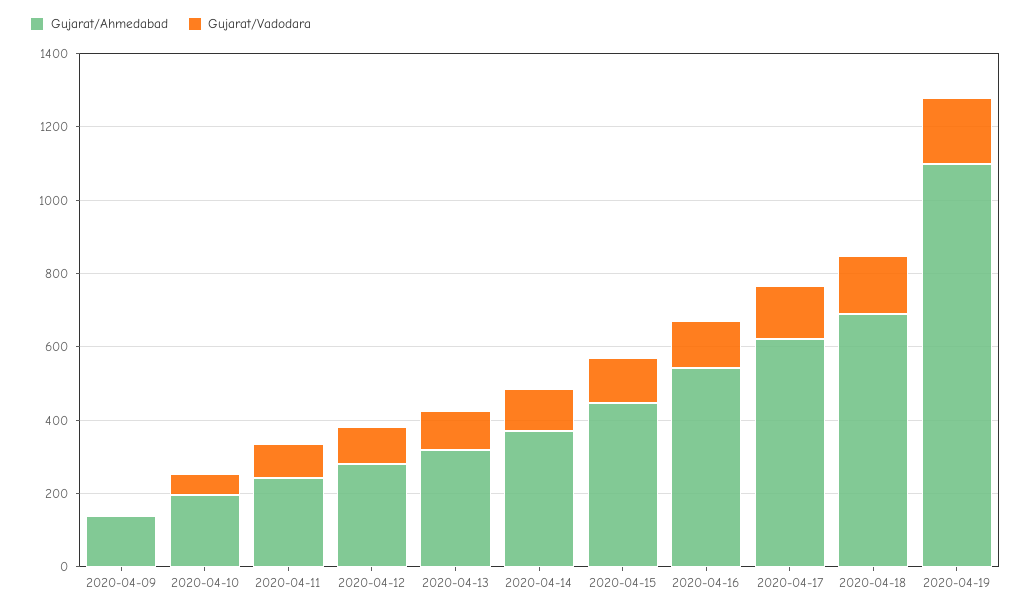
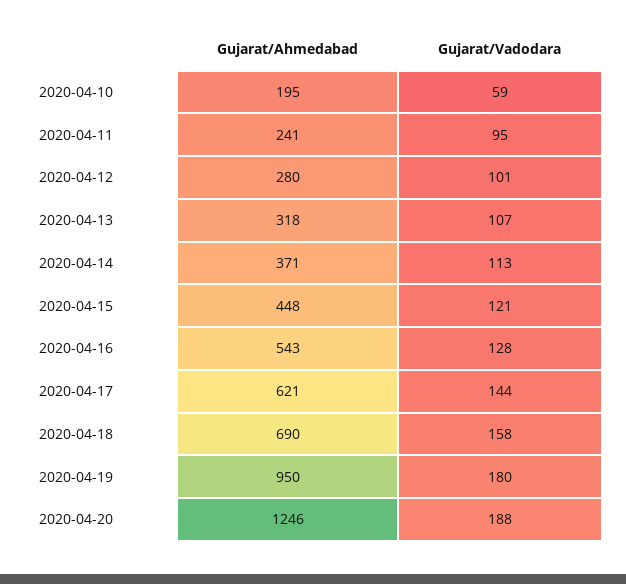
Gujarat/Ahmedabad, 2020-04-09: 150 -> none
Gujarat/Vadodara, 2020-04-09: 0 -> none
Gujarat/Ahmedabad, 2020-04-19: 1100 -> 950
Gujarat/Ahmedabad, 2020-04-20: none -> 1246
Gujarat/Vadodara, 2020-04-20: none -> 188

